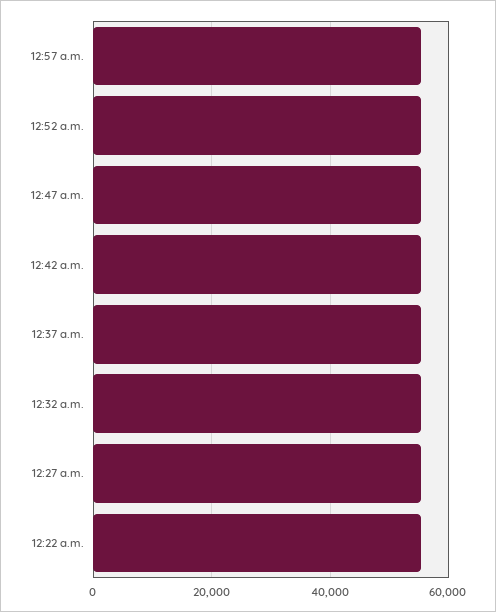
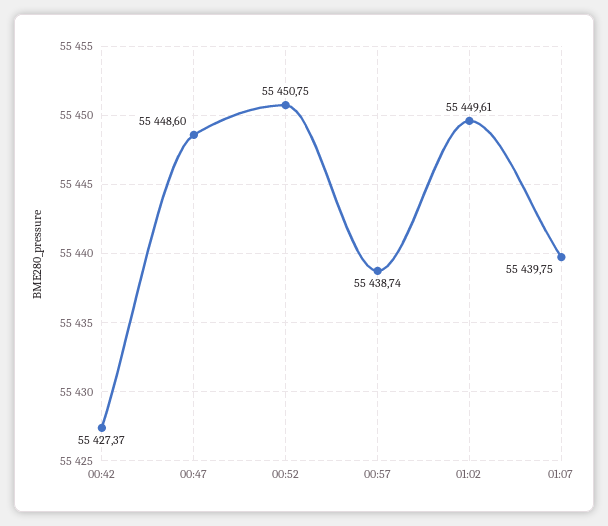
12:37 a.m.: 56000 -> none
12:32 a.m.: 56000 -> none
12:27 a.m.: 56000 -> none
12:22 a.m.: 56000 -> none
01:02: none -> 55449.61
01:07: none -> 55439.75

